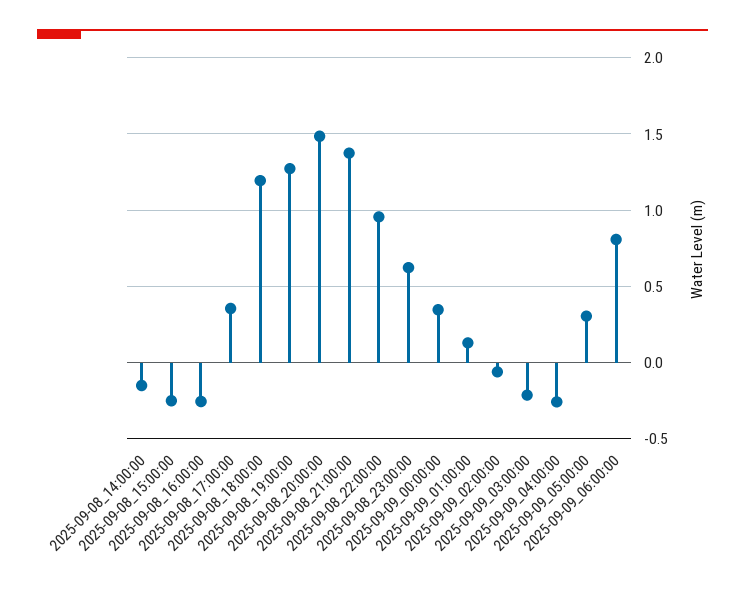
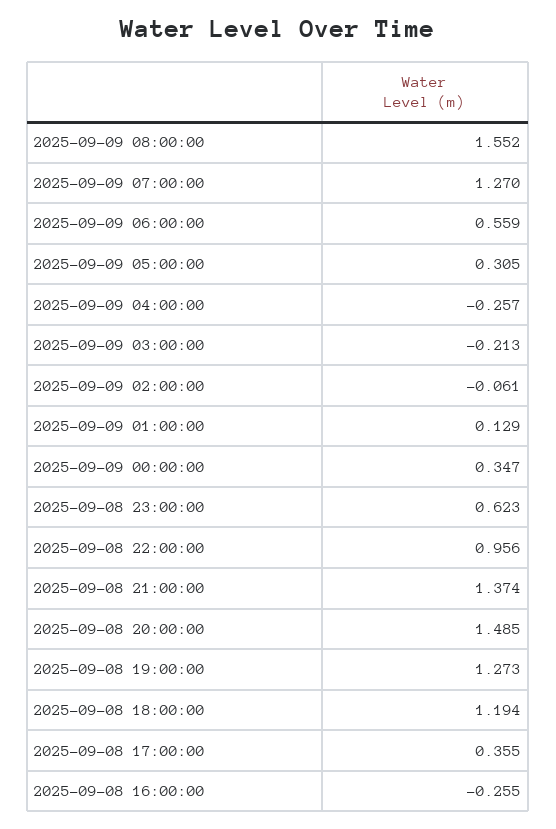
2025-09-08_14:00:00: -0.15 -> none
2025-09-08_15:00:00: -0.25 -> none
2025-09-09_06:00:00: 0.8 -> 0.559
2025-09-09 08:00:00: none -> 1.552
2025-09-09 07:00:00: none -> 1.27

